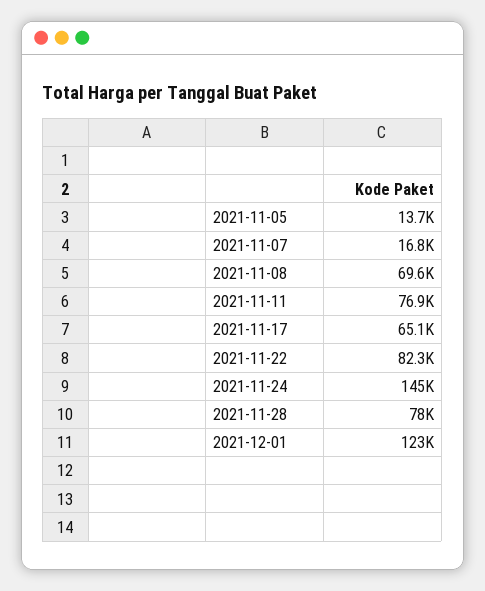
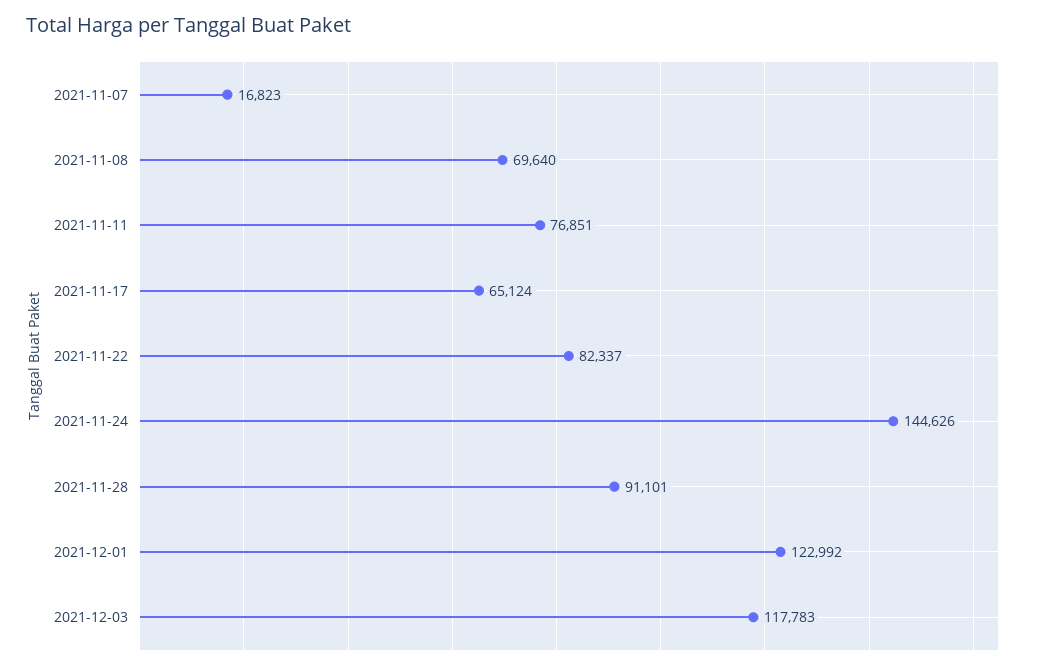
2021-11-05: 13700 -> none
2021-11-28: 78000 -> 91101
2021-12-03: none -> 117783

